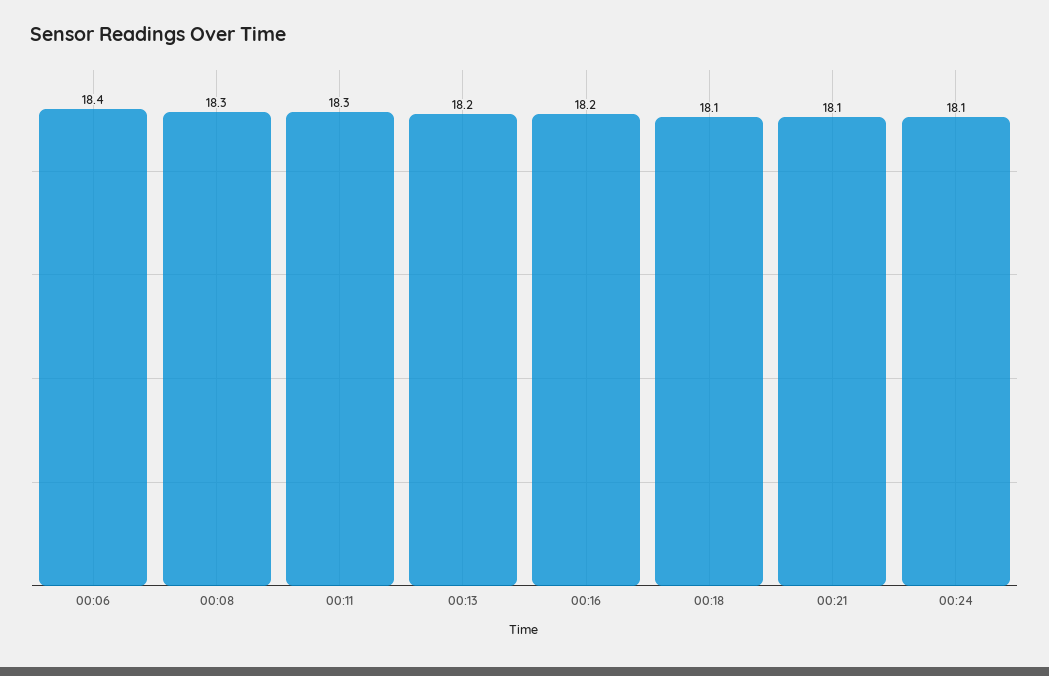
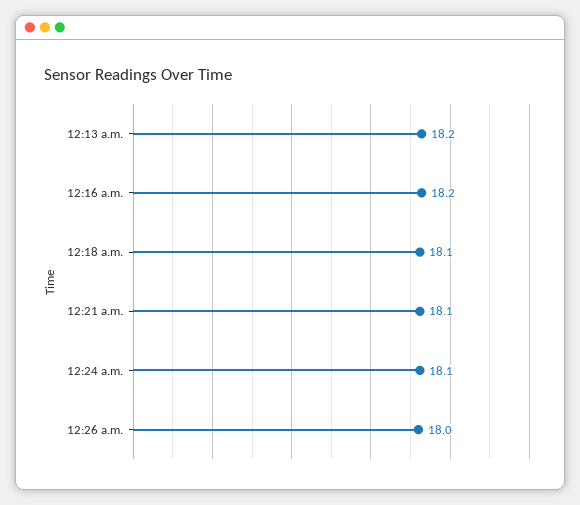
00:06: 18.4 -> none
00:08: 18.3 -> none
00:11: 18.3 -> none
12:26 a.m.: none -> 18

